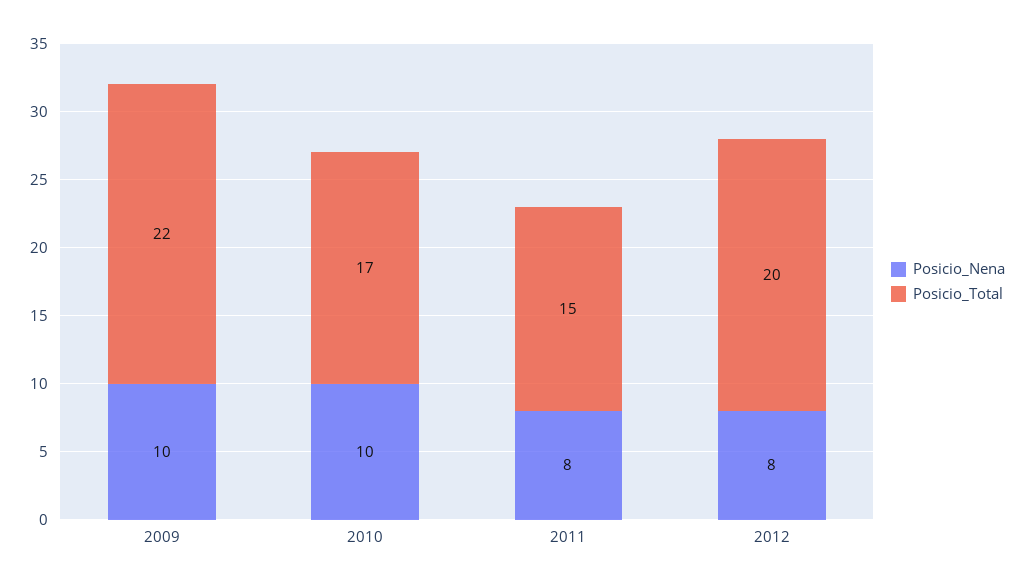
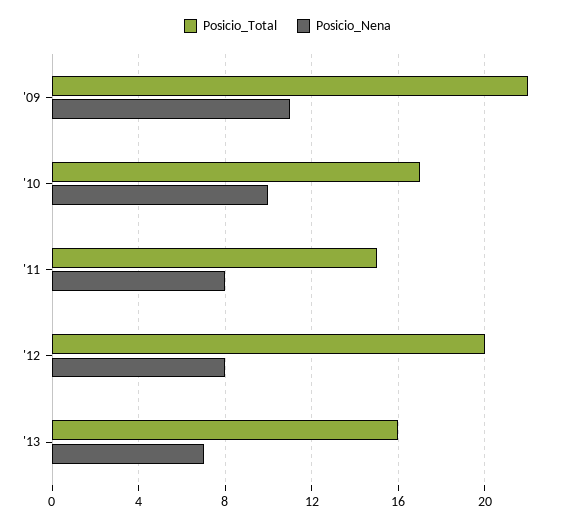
Posicio_Nena, 2009: 10 -> 11
Posicio_Total, '13: none -> 16
Posicio_Nena, '13: none -> 7

